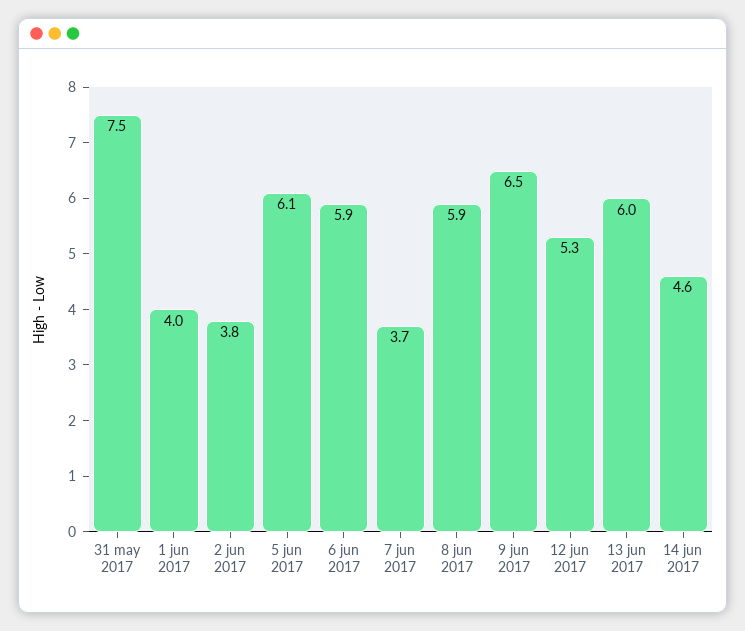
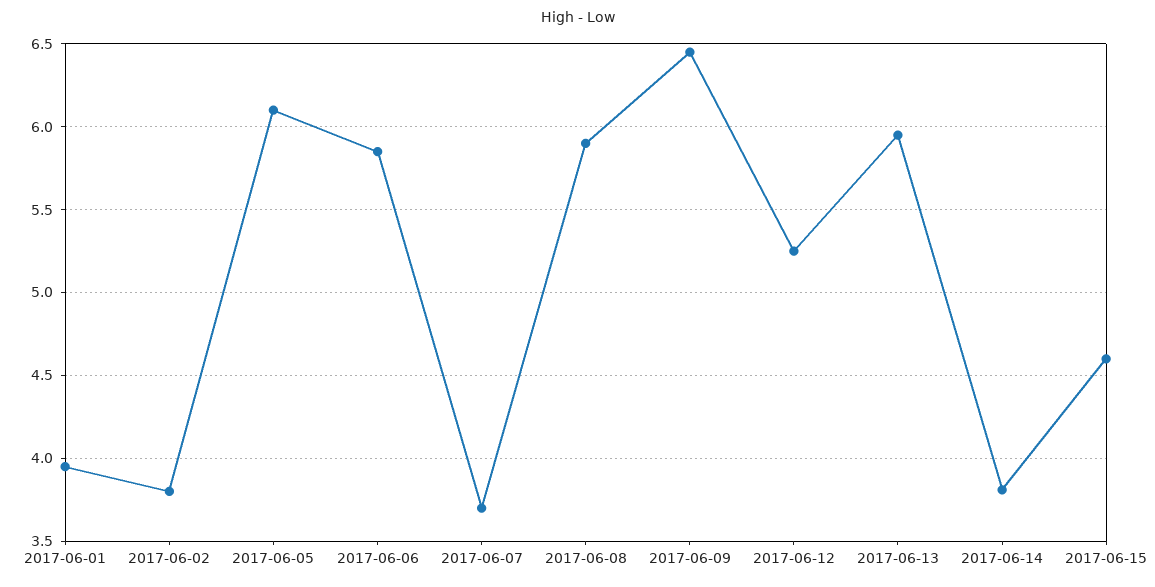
31 may 2017: 7.5 -> none
14 jun 2017: 4.6 -> 3.8
2017-06-15: none -> 4.6

